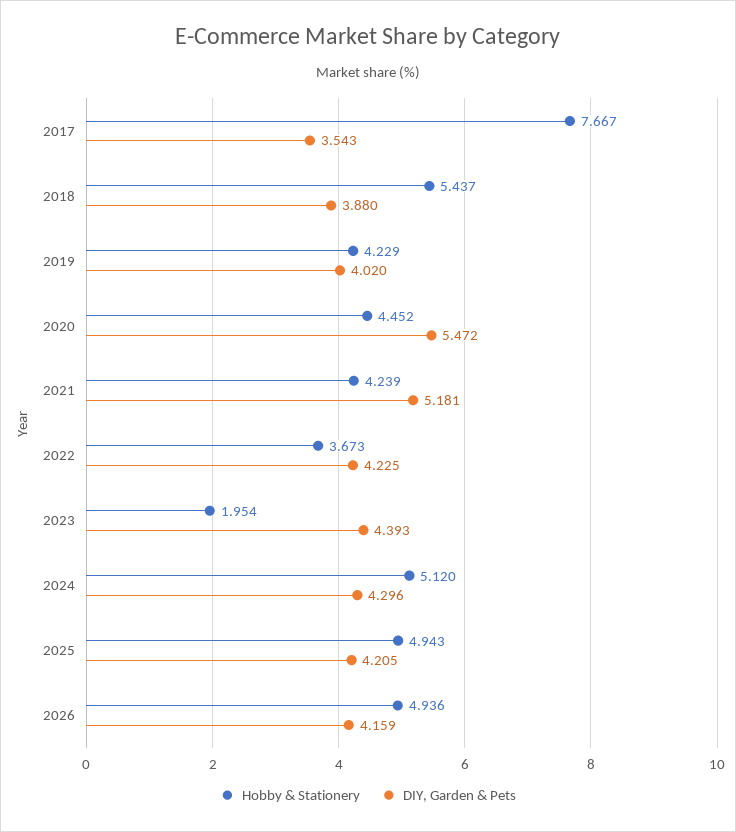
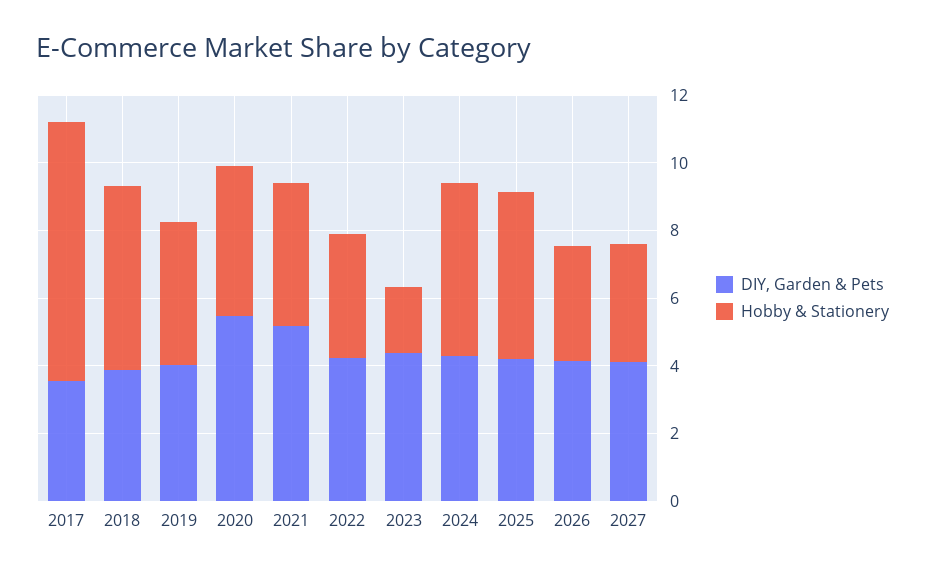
Hobby & Stationery, 2026: 4.936 -> 3.5
DIY, Garden & Pets, 2027: none -> 4
Hobby & Stationery, 2027: none -> 3.5

